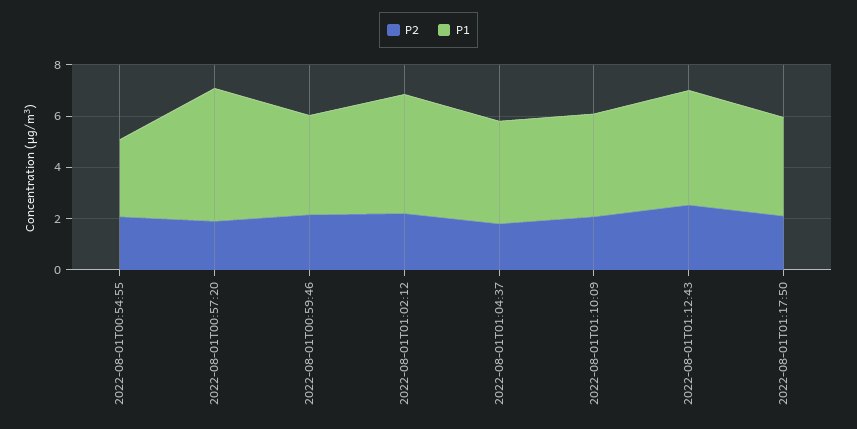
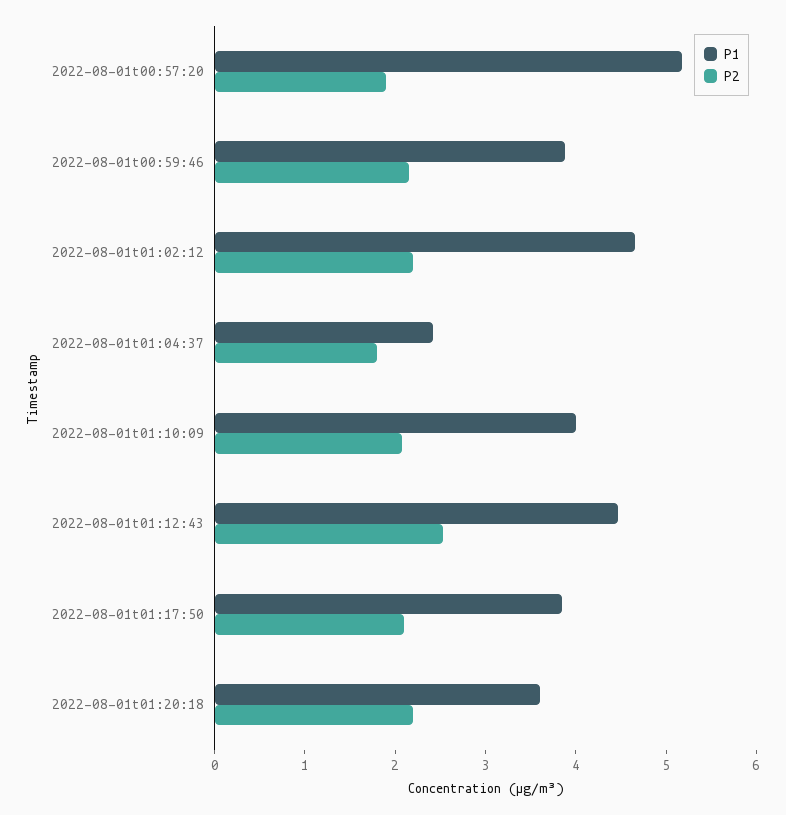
P2, 2022-08-01T00:54:55: 2 -> none
P1, 2022-08-01T00:54:55: 3 -> none
P1, 2022-08-01T01:04:37: 4 -> 2.4
P1, 2022-08-01t01:20:18: none -> 3.6
P2, 2022-08-01t01:20:18: none -> 2.2

